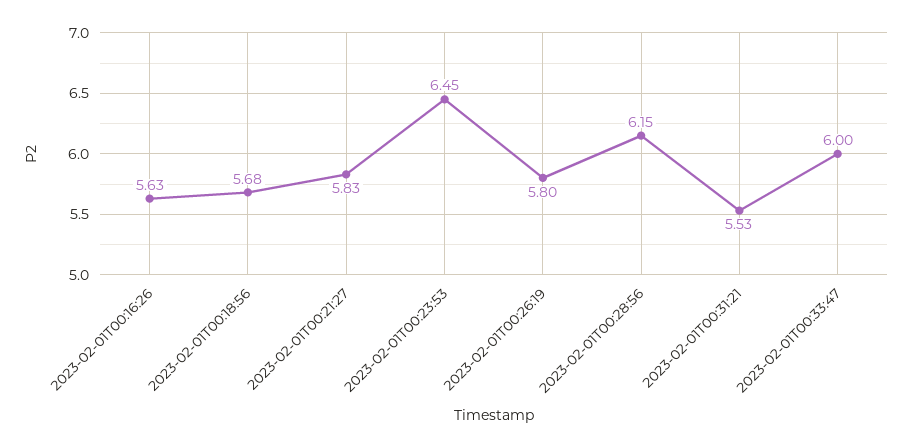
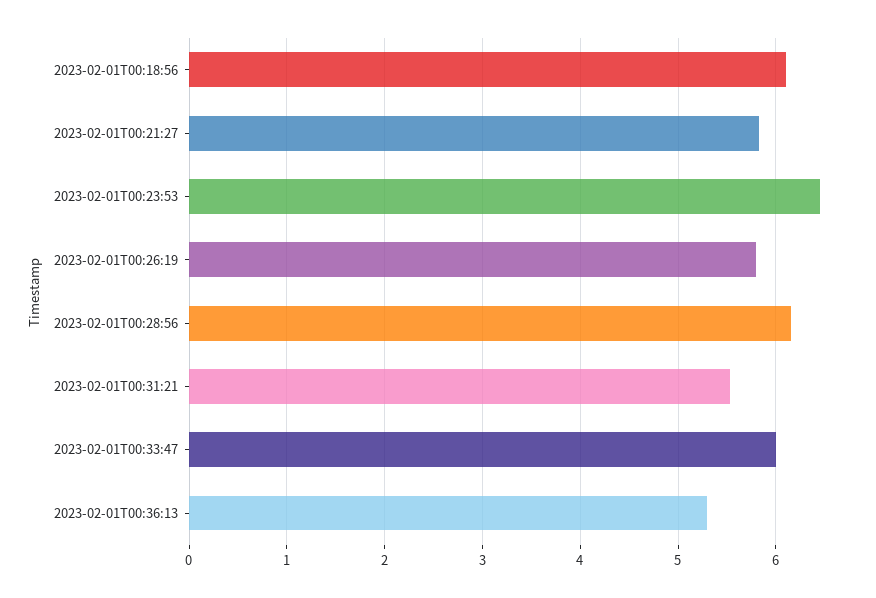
2023-02-01T00:16:26: 5.63 -> none
2023-02-01T00:18:56: 5.68 -> 6.1
2023-02-01T00:36:13: none -> 5.3

